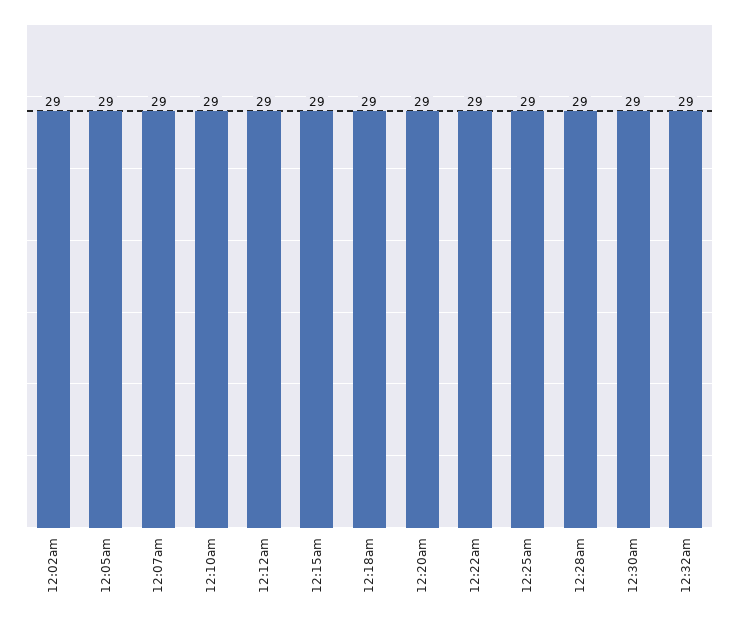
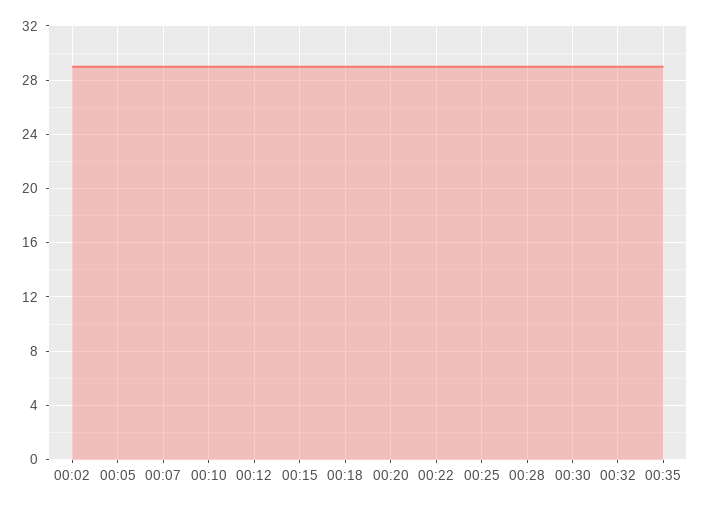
00:35: none -> 29

